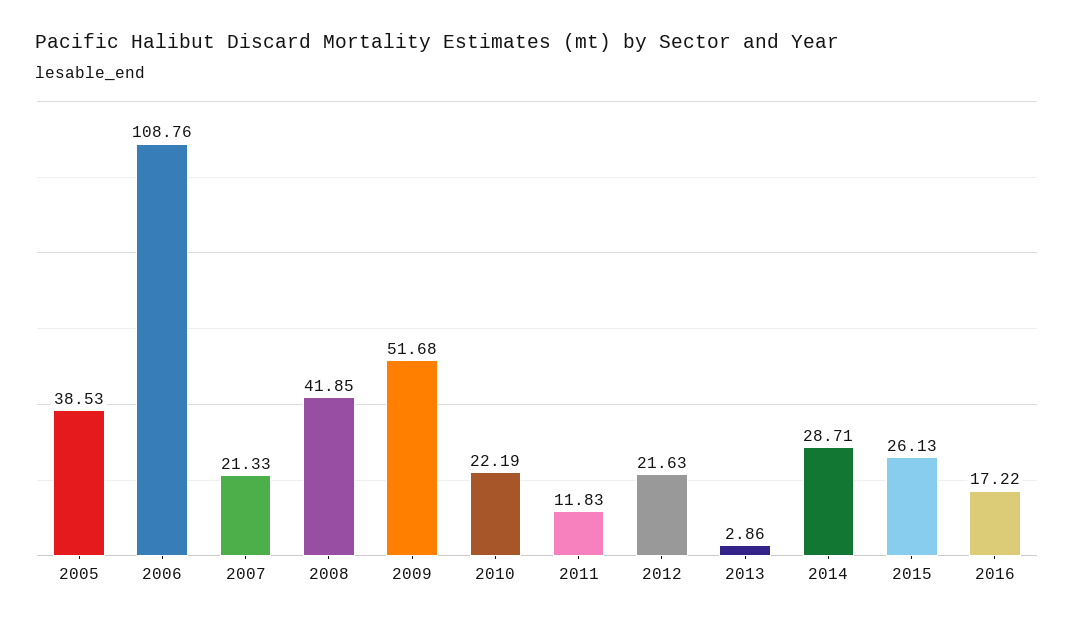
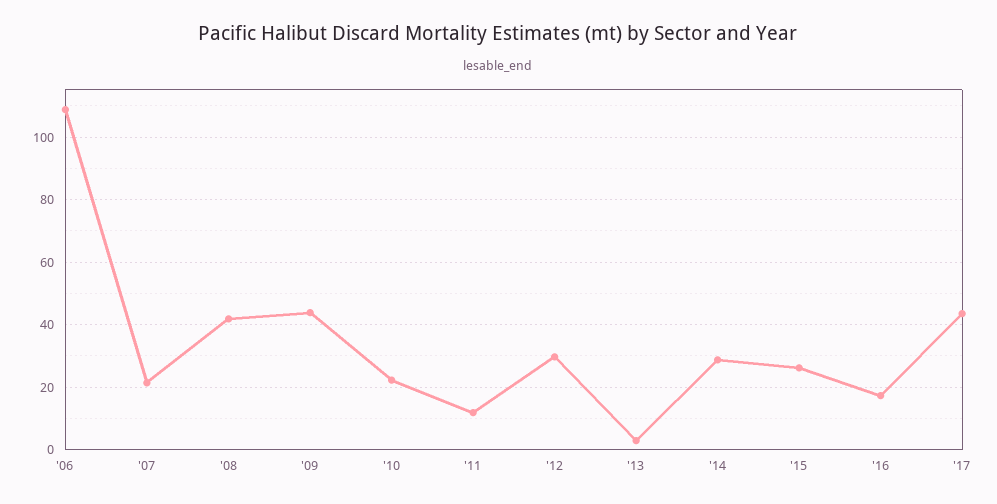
2005: 38.53 -> none
2009: 51.68 -> 44
2012: 21.63 -> 30
'17: none -> 44

